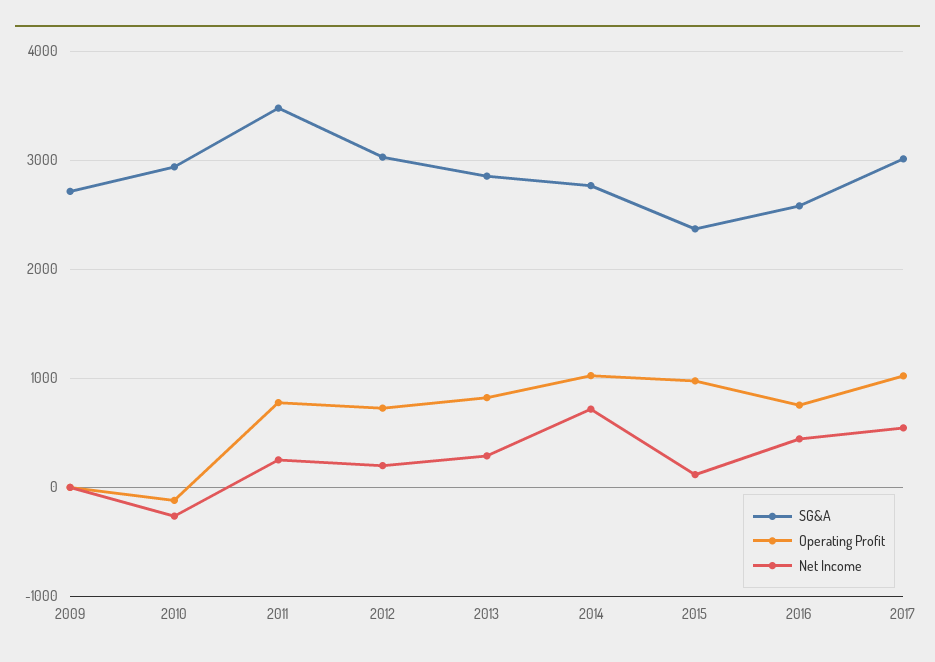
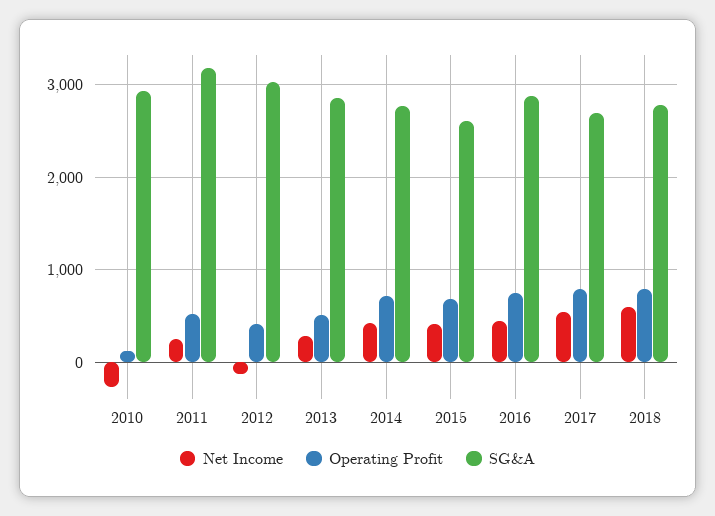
SG&A, 2009: 2700 -> none
Operating Profit, 2009: 0 -> none
Net Income, 2009: 0 -> none
Operating Profit, 2010: -100 -> 100
SG&A, 2011: 3500 -> 3200
Operating Profit, 2011: 800 -> 500
Operating Profit, 2012: 700 -> 400
Net Income, 2012: 200 -> -100
Operating Profit, 2013: 800 -> 500
Operating Profit, 2014: 1000 -> 700
Net Income, 2014: 700 -> 400
SG&A, 2015: 2400 -> 2600
Operating Profit, 2015: 1000 -> 700
Net Income, 2015: 100 -> 400
SG&A, 2016: 2600 -> 2900
SG&A, 2017: 3000 -> 2700
Operating Profit, 2017: 1000 -> 800
Net Income, 2018: none -> 600
Operating Profit, 2018: none -> 800
SG&A, 2018: none -> 2800

